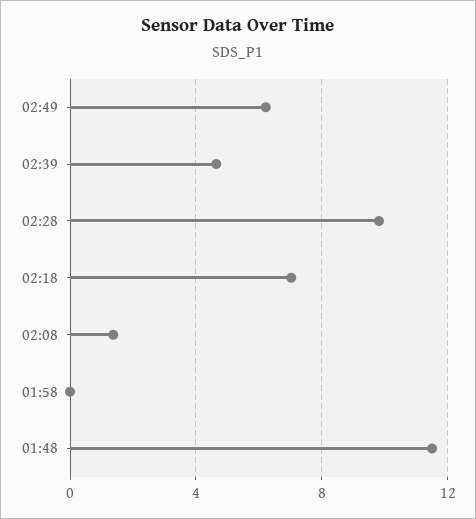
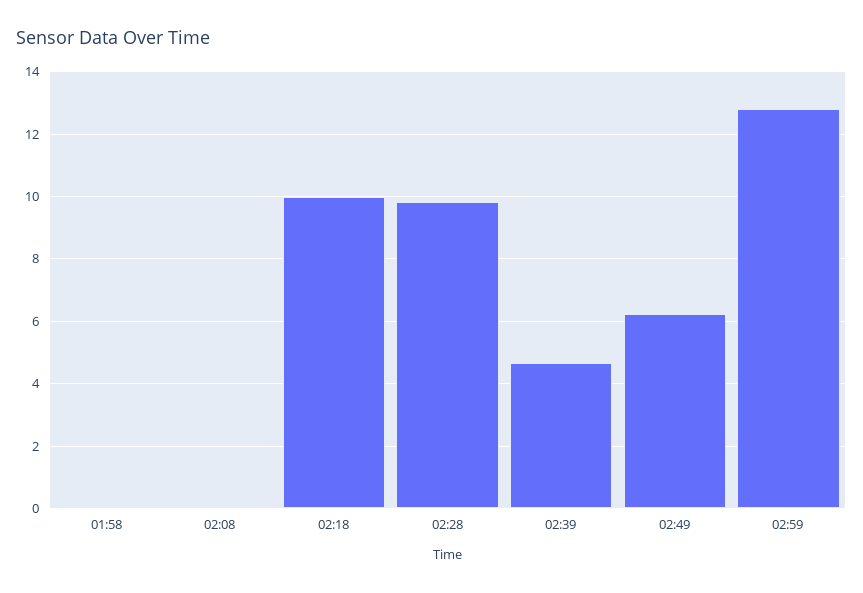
02:18: 7 -> 10
02:08: 1.5 -> 0
01:48: 11.5 -> none
02:59: none -> 12.8

